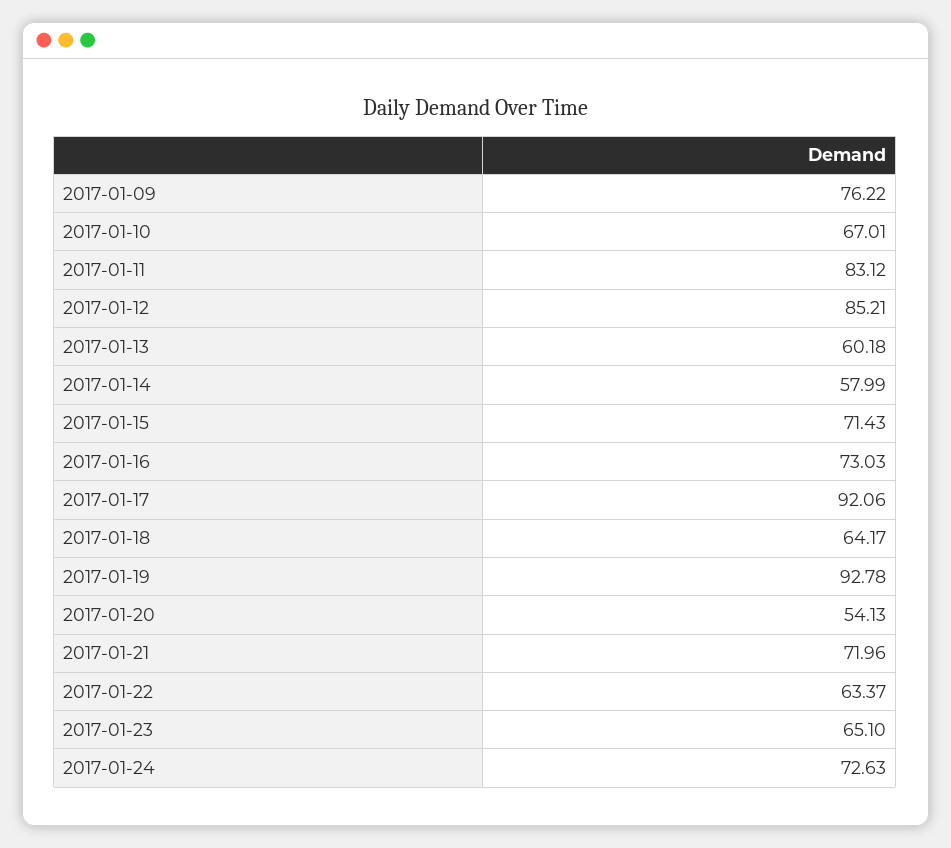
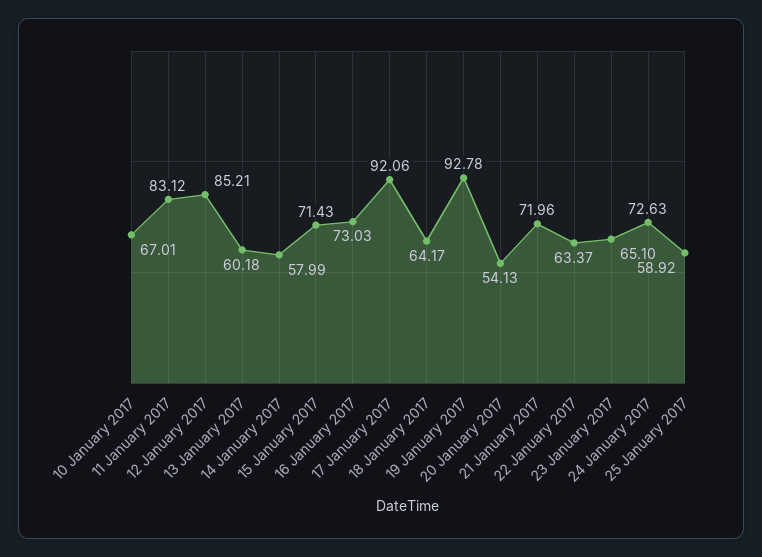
2017-01-09: 76.22 -> none
25 January 2017: none -> 58.92

